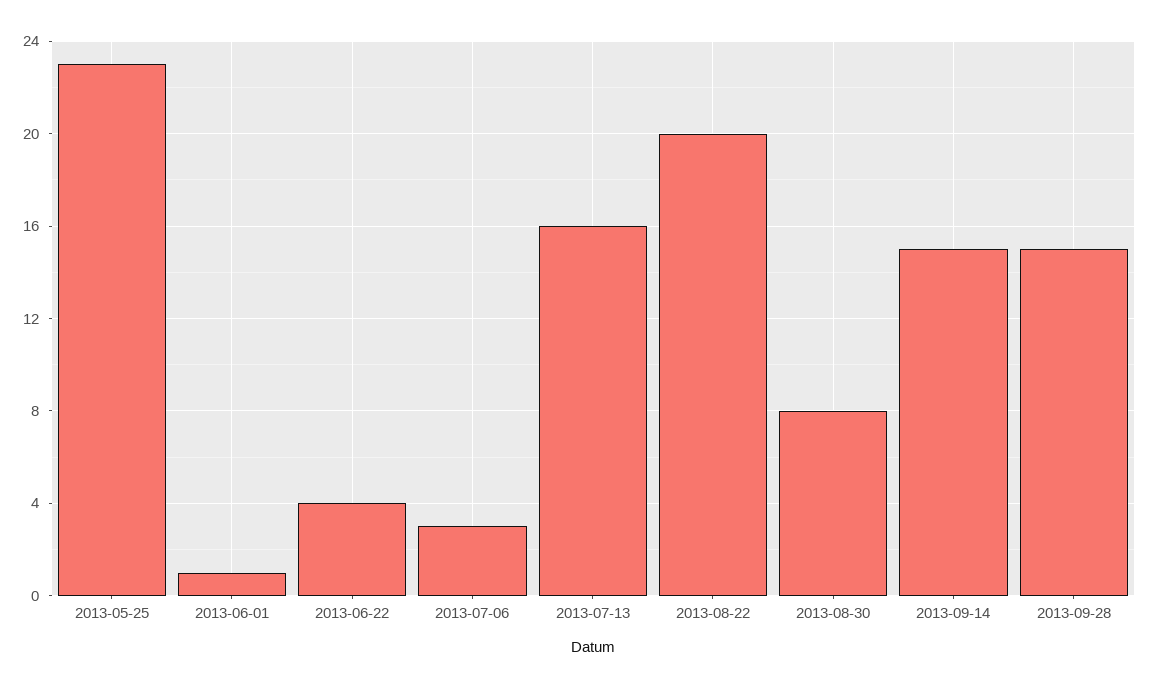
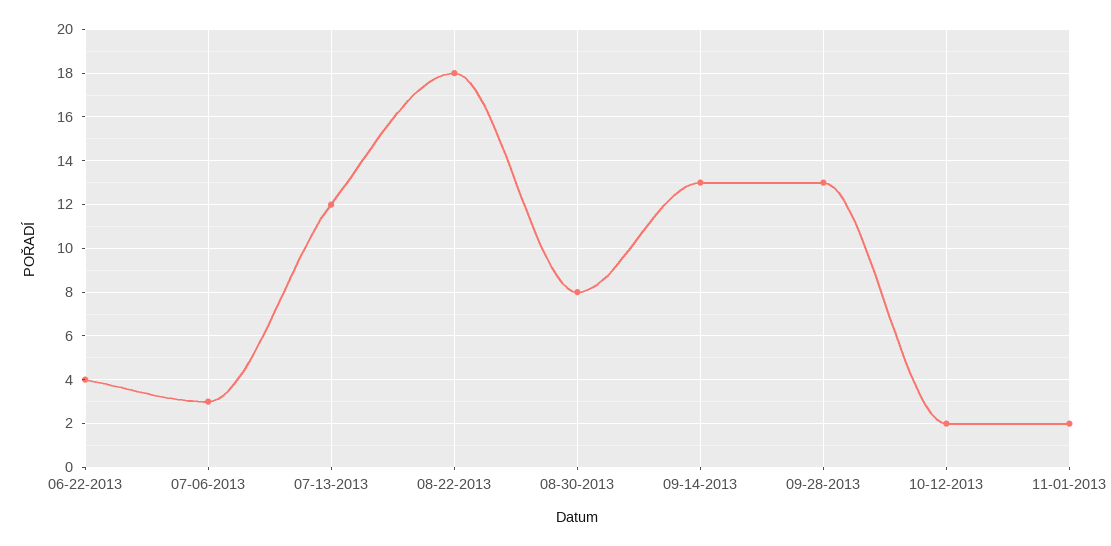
2013-05-25: 23 -> none
2013-06-01: 1 -> none
2013-07-13: 16 -> 12
2013-08-22: 20 -> 18
2013-09-14: 15 -> 13
2013-09-28: 15 -> 13
10-12-2013: none -> 2
11-01-2013: none -> 2

